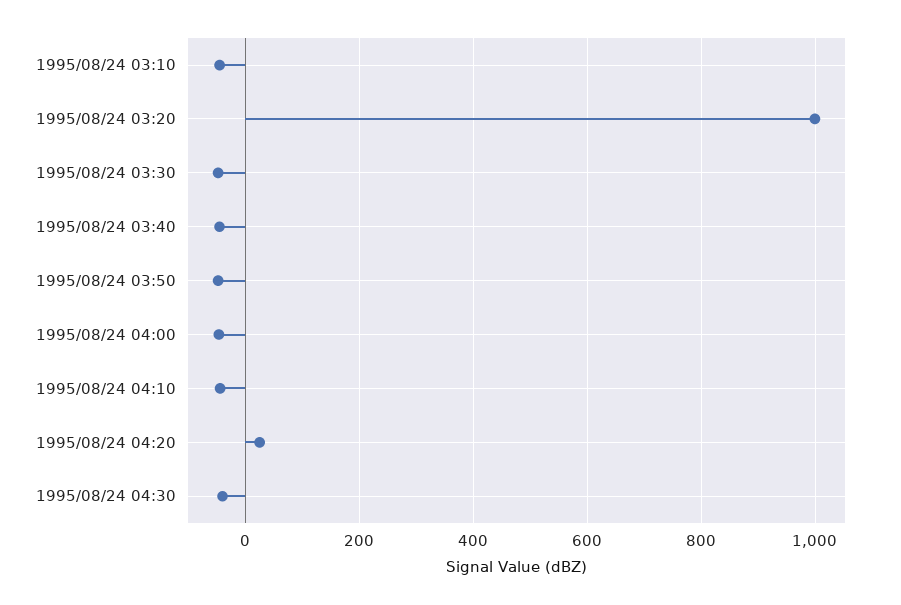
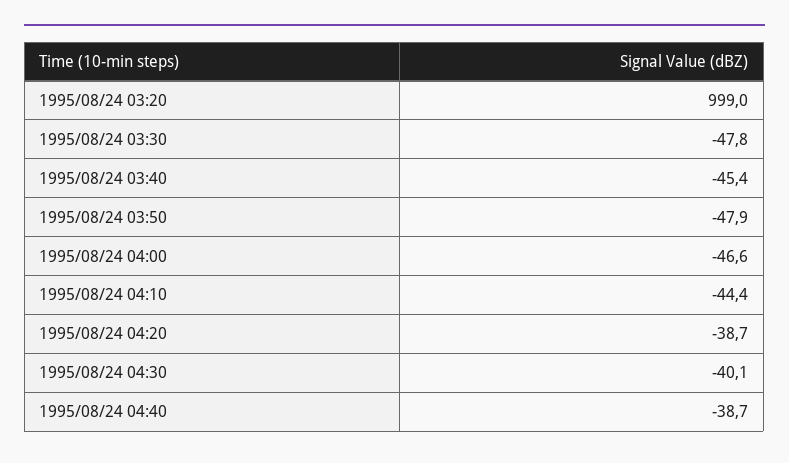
1995/08/24 03:10: -40 -> none
1995/08/24 04:20: 20 -> -38.7
1995/08/24 04:40: none -> -38.7

